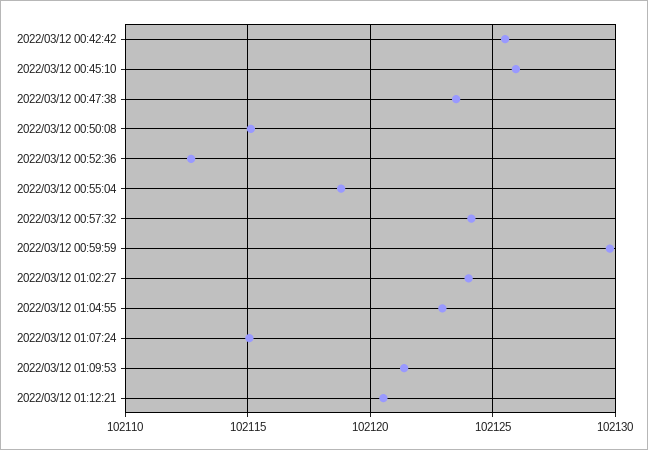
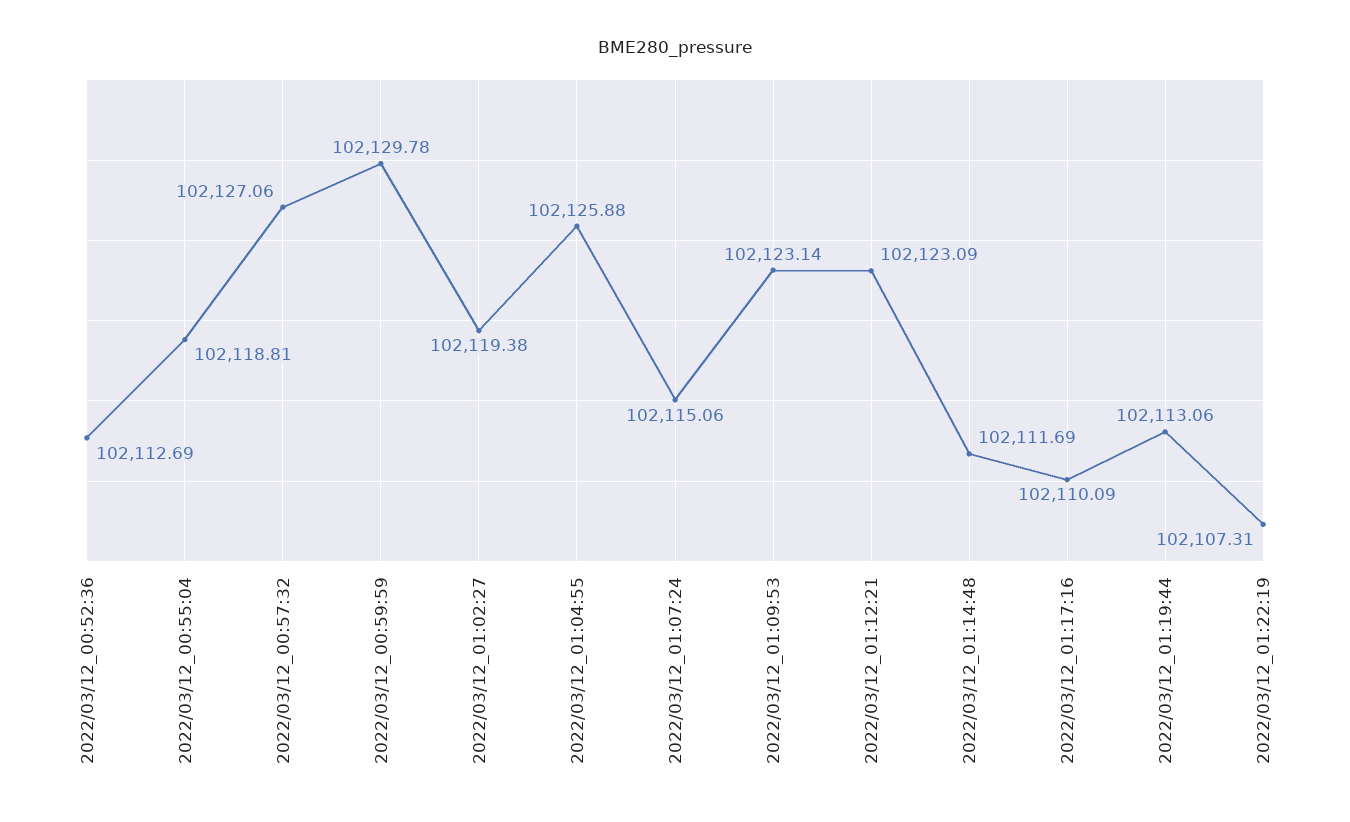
2022/03/12 00:42:42: 102125.5 -> none
2022/03/12 00:45:10: 102126 -> none
2022/03/12 00:47:38: 102123.5 -> none
2022/03/12 00:50:08: 102115 -> none
2022/03/12 00:57:32: 102124 -> 102127.06
2022/03/12 01:02:27: 102124 -> 102119.38
2022/03/12 01:04:55: 102123 -> 102125.88
2022/03/12 01:09:53: 102121.5 -> 102123.14
2022/03/12 01:12:21: 102120.5 -> 102123.09
2022/03/12_01:14:48: none -> 102111.69
2022/03/12_01:17:16: none -> 102110.09
2022/03/12_01:19:44: none -> 102113.06
2022/03/12_01:22:19: none -> 102107.31

